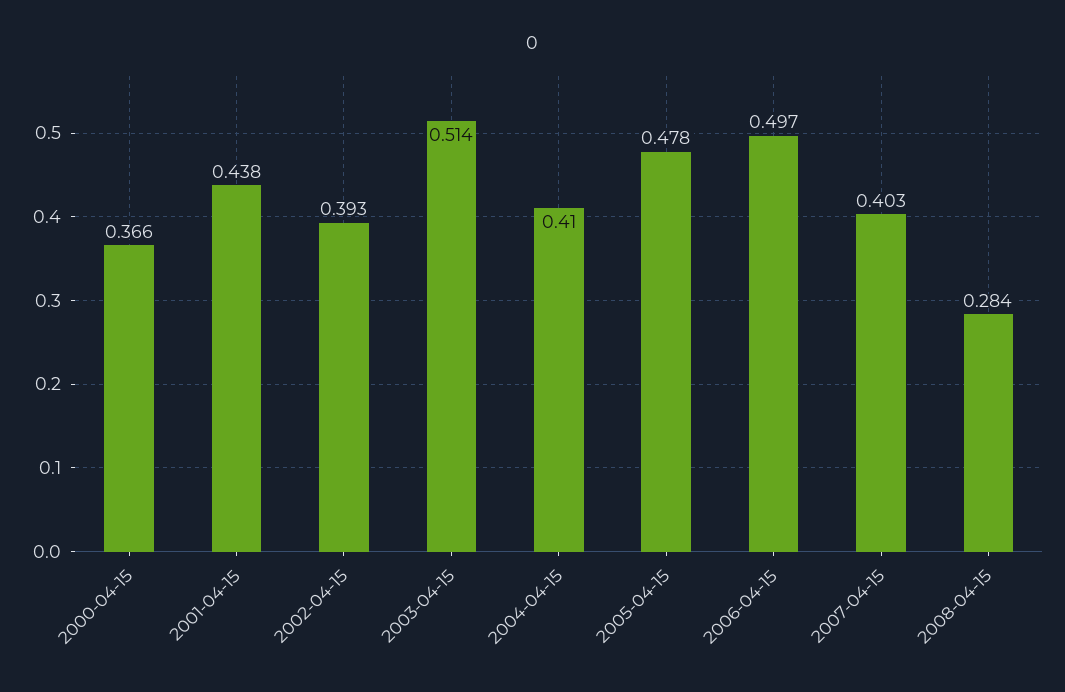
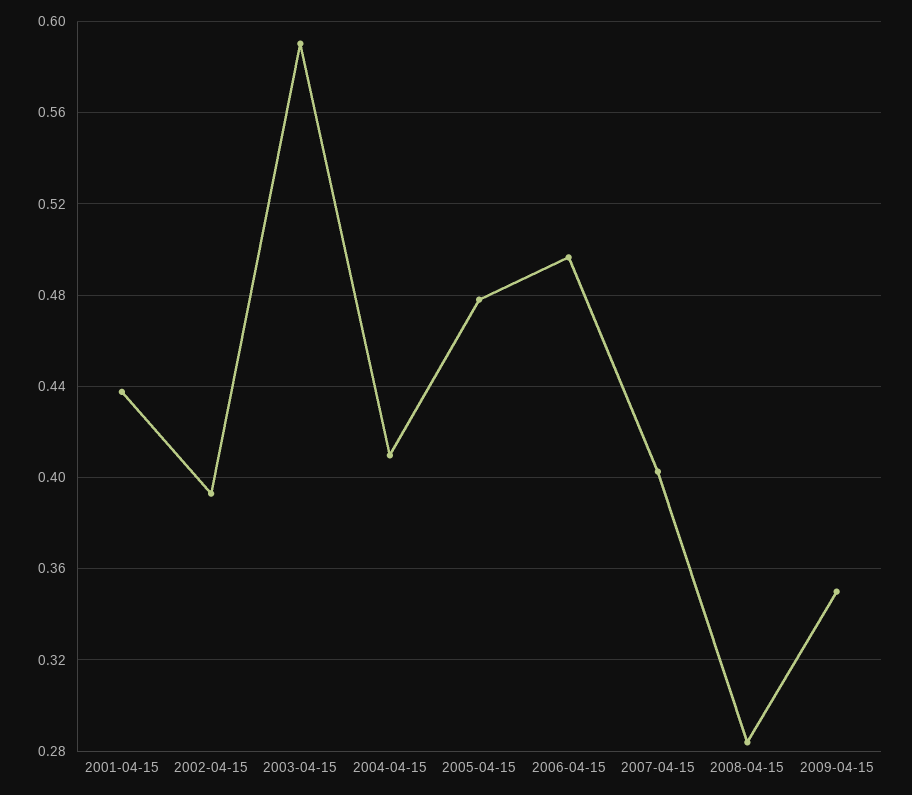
2000-04-15: 0.366 -> none
2003-04-15: 0.514 -> 0.59
2009-04-15: none -> 0.35

